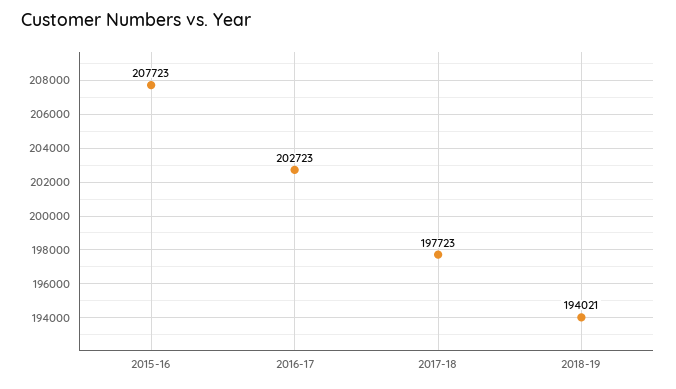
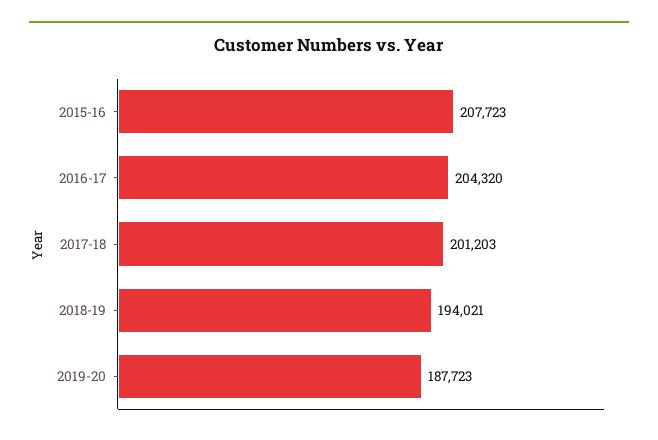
2016-17: 202723 -> 204320
2017-18: 197723 -> 201203
2019-20: none -> 187723

